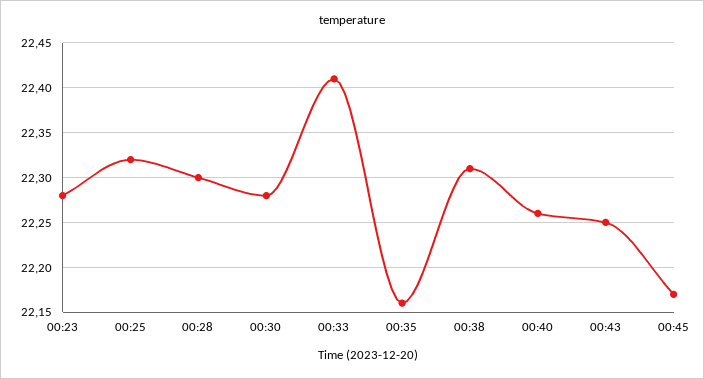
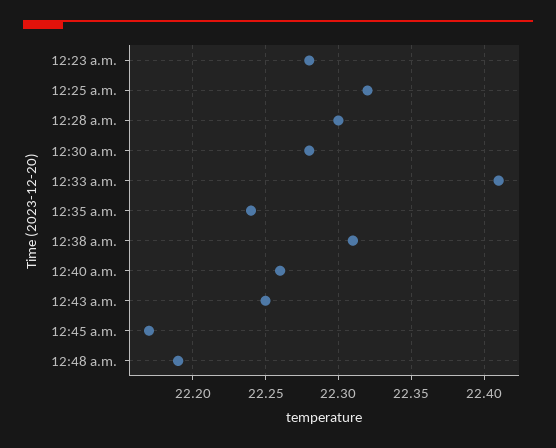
00:35: 22.16 -> 22.24
12:48 a.m.: none -> 22.19

